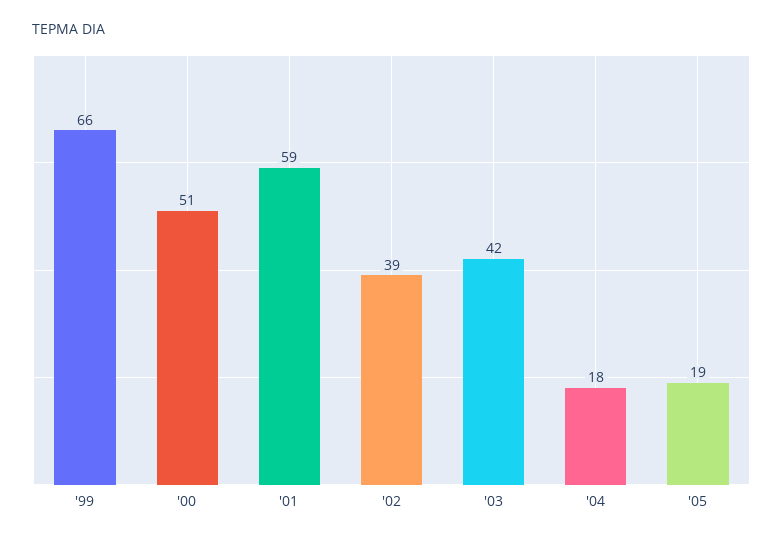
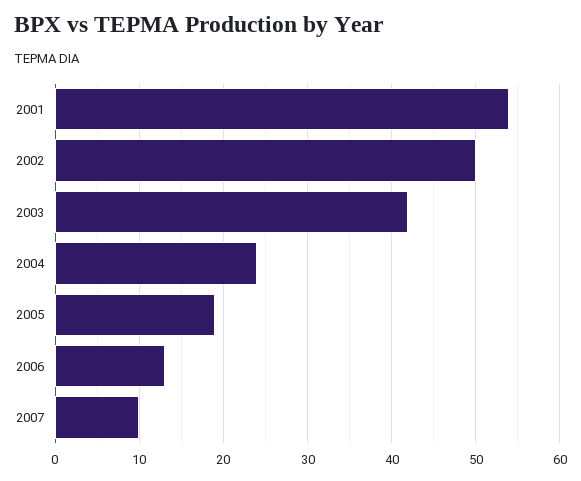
'99: 66 -> none
'00: 51 -> none
'01: 59 -> 54
'02: 39 -> 50
'04: 18 -> 24
2006: none -> 13
2007: none -> 10

